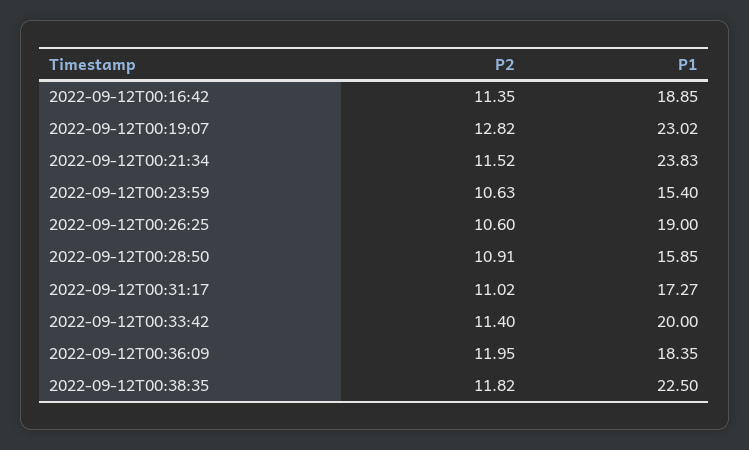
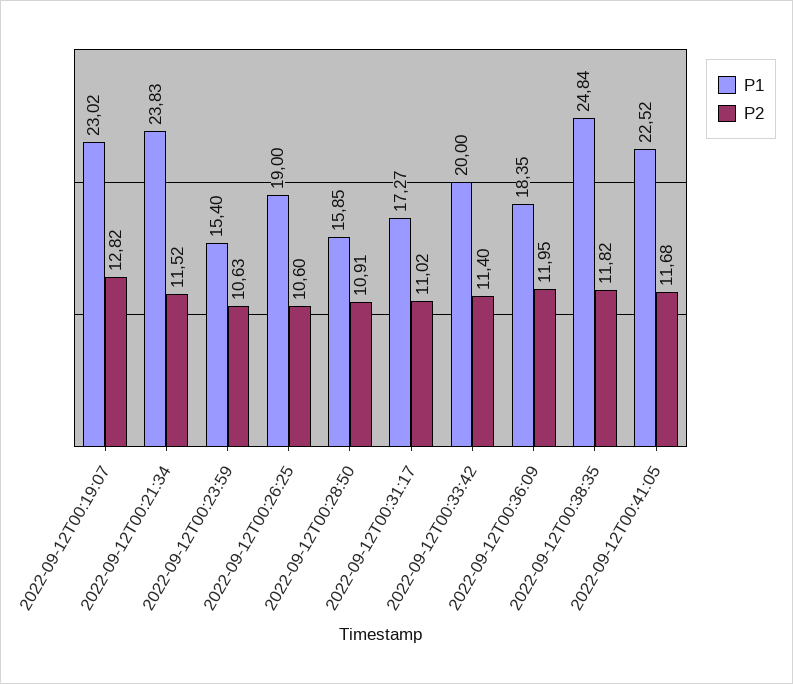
P2, 2022-09-12T00:16:42: 11.35 -> none
P1, 2022-09-12T00:16:42: 18.85 -> none
P1, 2022-09-12T00:38:35: 22.5 -> 24.84
P1, 2022-09-12T00:41:05: none -> 22.52
P2, 2022-09-12T00:41:05: none -> 11.68

